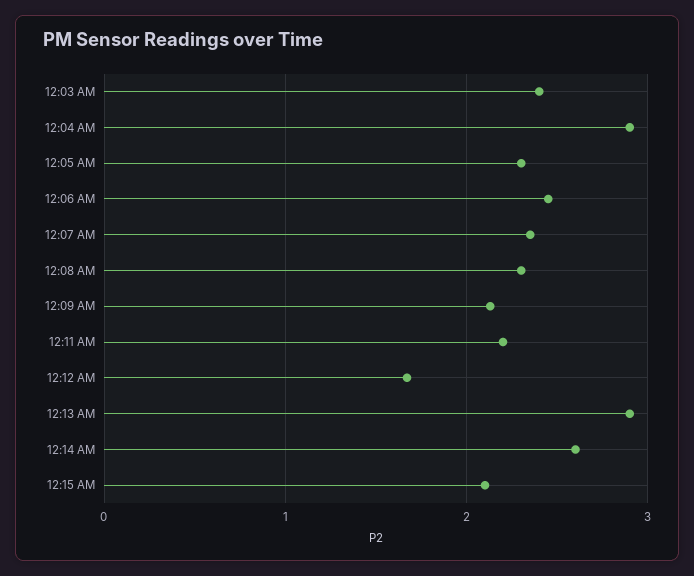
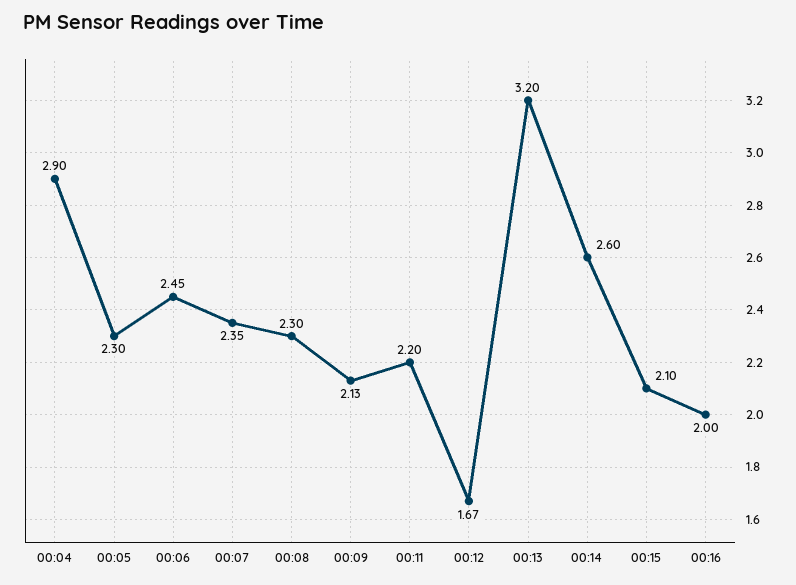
12:03 AM: 2.4 -> none
12:13 AM: 2.9 -> 3.2
00:16: none -> 2

